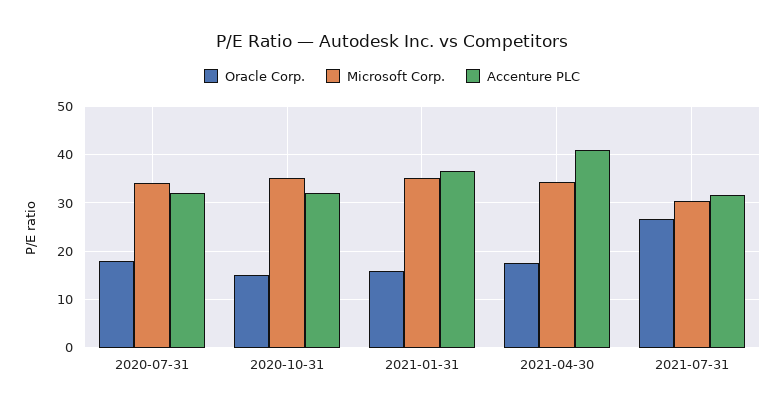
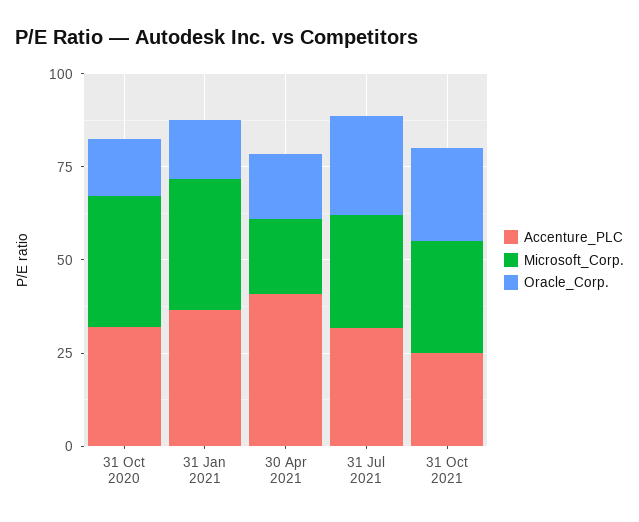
Oracle Corp., 2020-07-31: 18 -> none
Microsoft Corp., 2020-07-31: 34 -> none
Accenture PLC, 2020-07-31: 32 -> none
Microsoft Corp., 2021-04-30: 34 -> 20
Accenture PLC, 31 Oct 2021: none -> 25
Microsoft Corp., 31 Oct 2021: none -> 30
Oracle Corp., 31 Oct 2021: none -> 25

